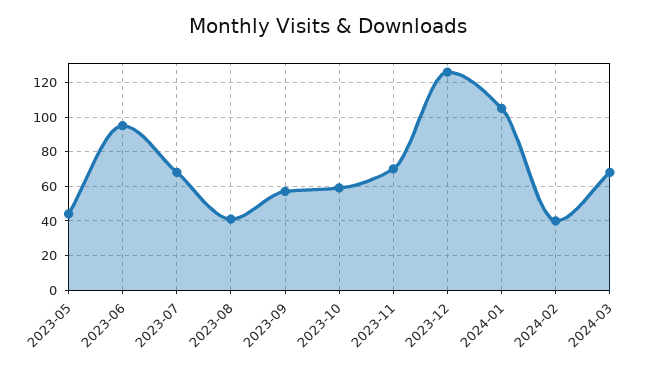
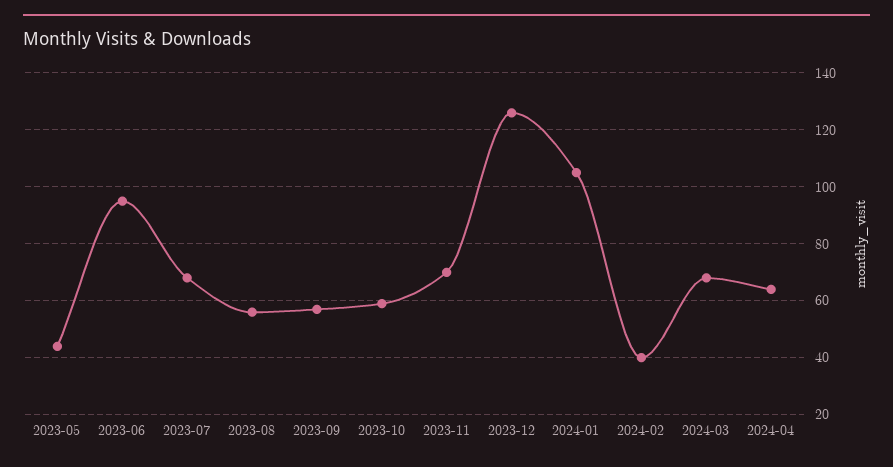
2023-08: 40 -> 55
2024-04: none -> 65

